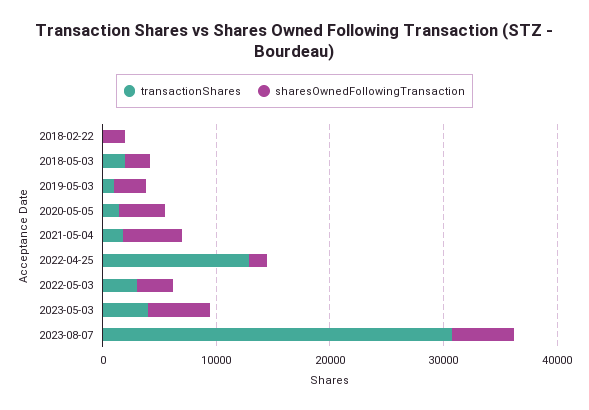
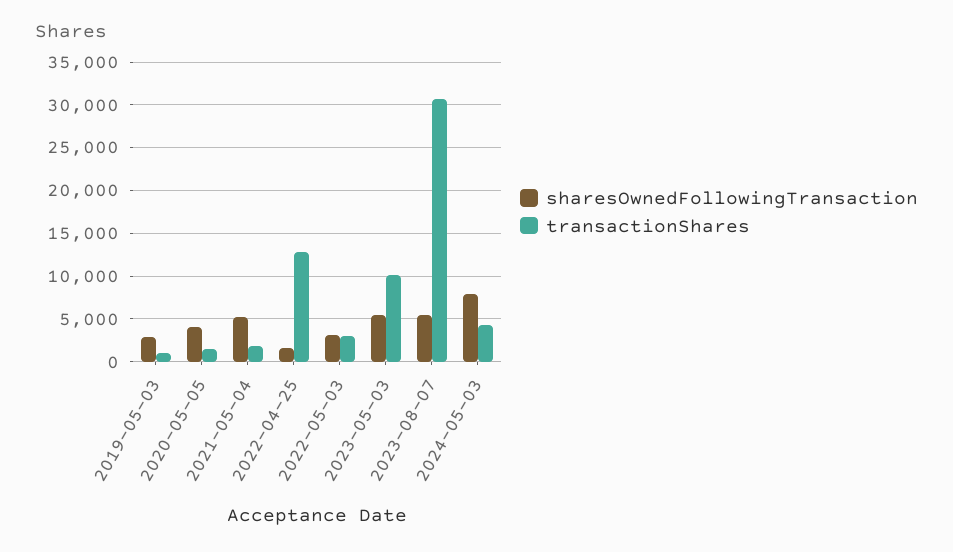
transactionShares, 2018-02-22: 0 -> none
sharesOwnedFollowingTransaction, 2018-02-22: 2000 -> none
transactionShares, 2018-05-03: 2000 -> none
sharesOwnedFollowingTransaction, 2018-05-03: 2000 -> none
transactionShares, 2023-05-03: 4000 -> 10000
sharesOwnedFollowingTransaction, 2024-05-03: none -> 8000
transactionShares, 2024-05-03: none -> 4000

